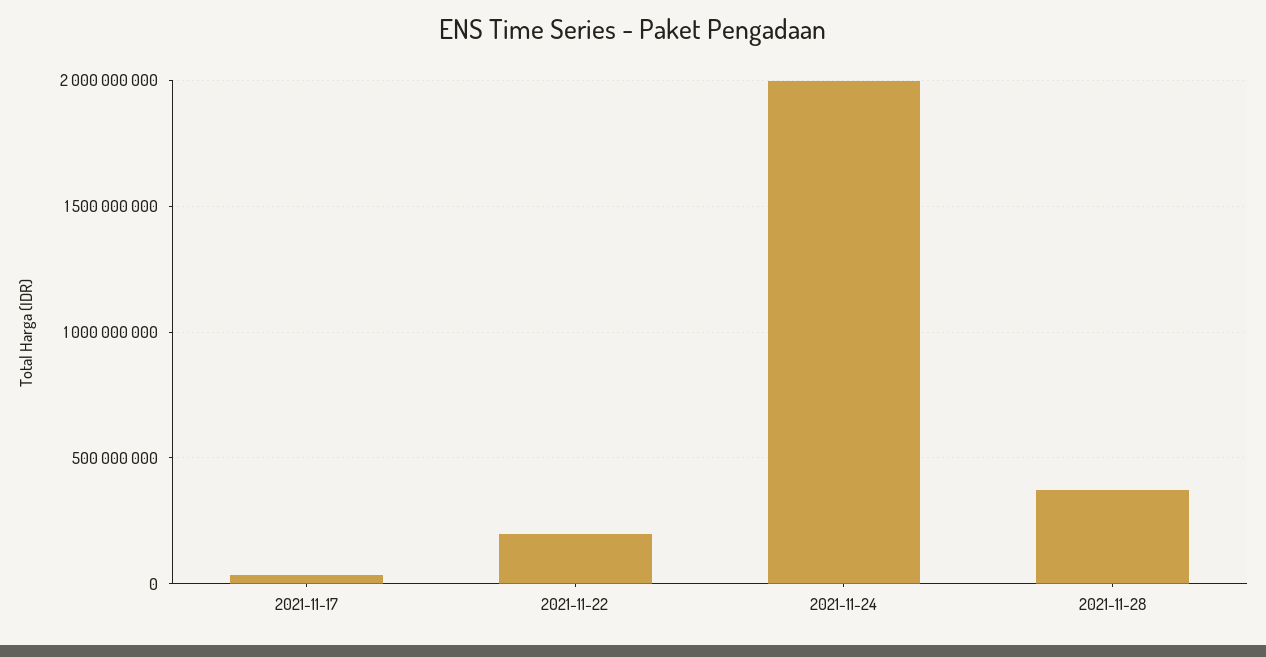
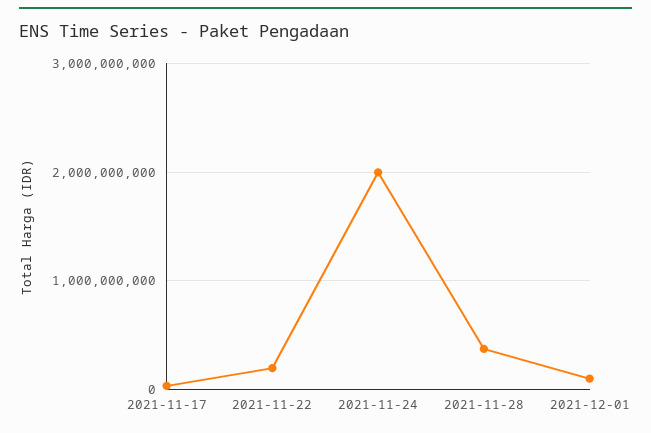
2021-12-01: none -> 100000000

